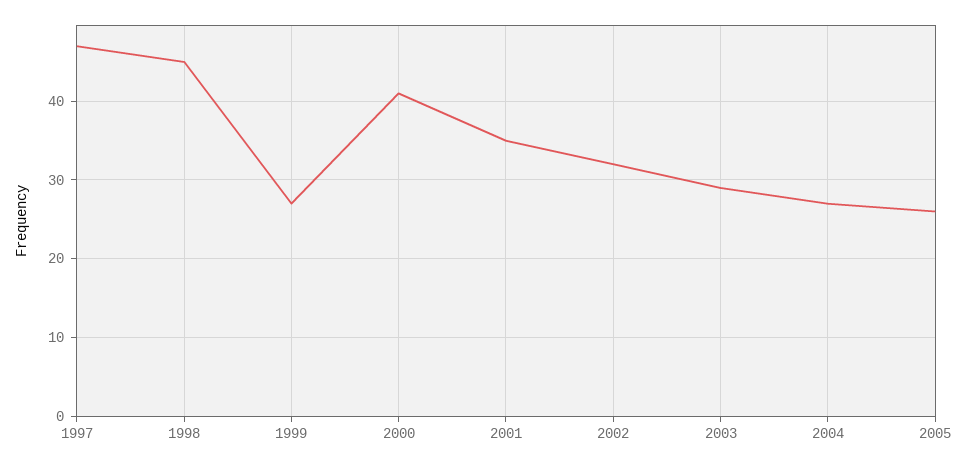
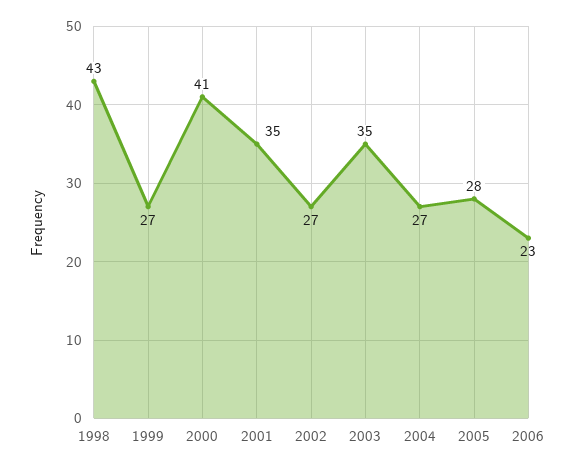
1997: 47 -> none
1998: 45 -> 43
2002: 32 -> 27
2003: 29 -> 35
2005: 26 -> 28
2006: none -> 23

